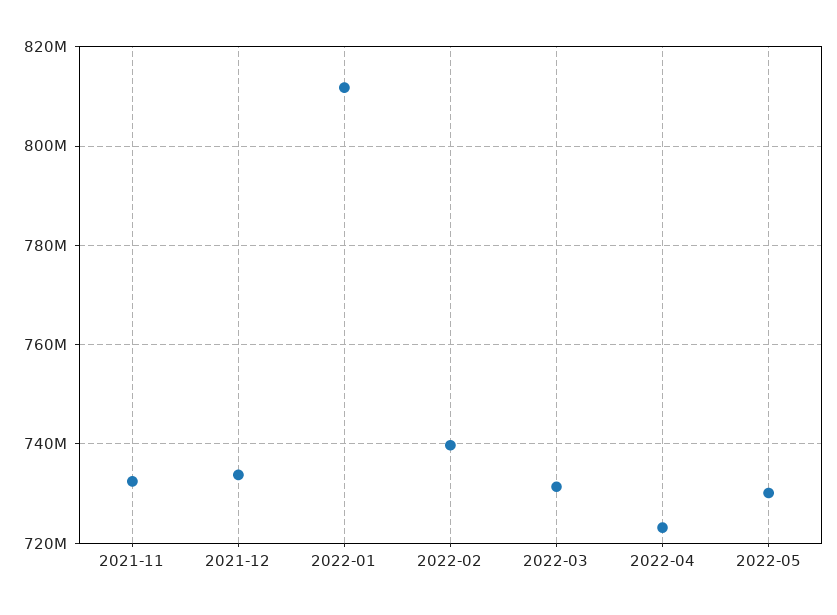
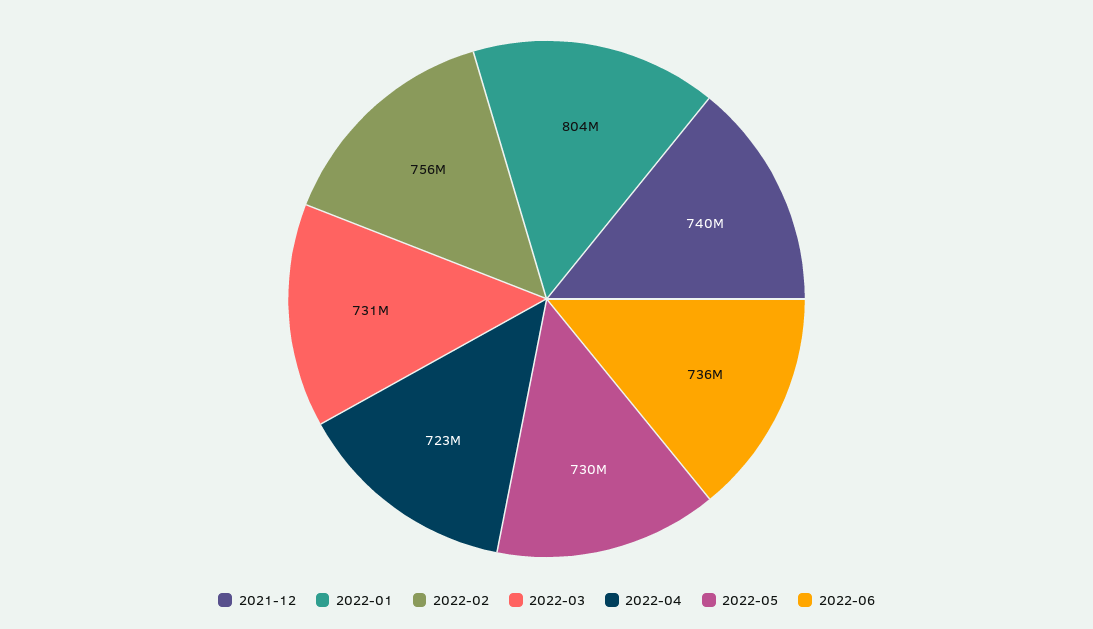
2021-11: 732000000 -> none
2021-12: 734000000 -> 740000000
2022-01: 812000000 -> 804000000
2022-02: 740000000 -> 756000000
2022-06: none -> 736000000

